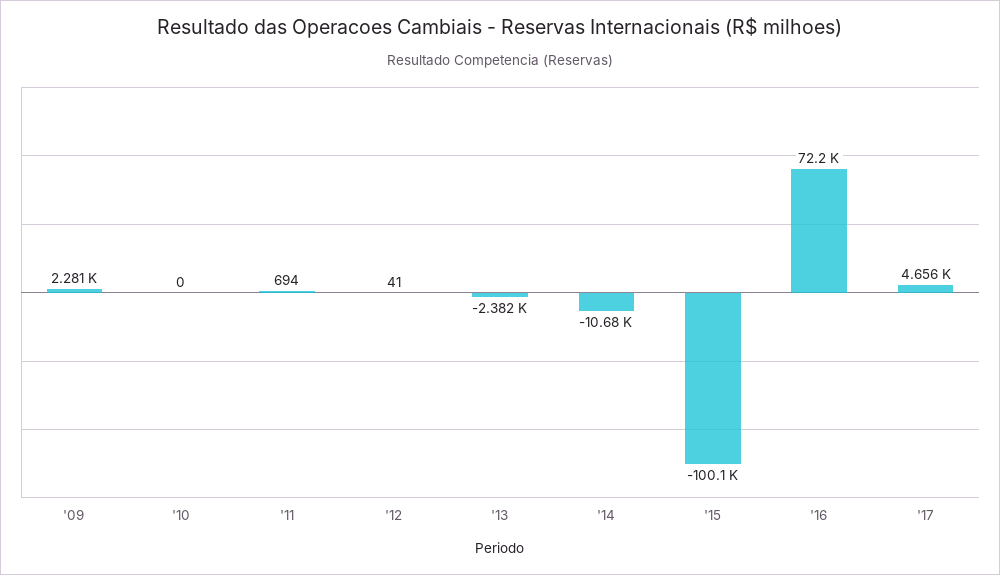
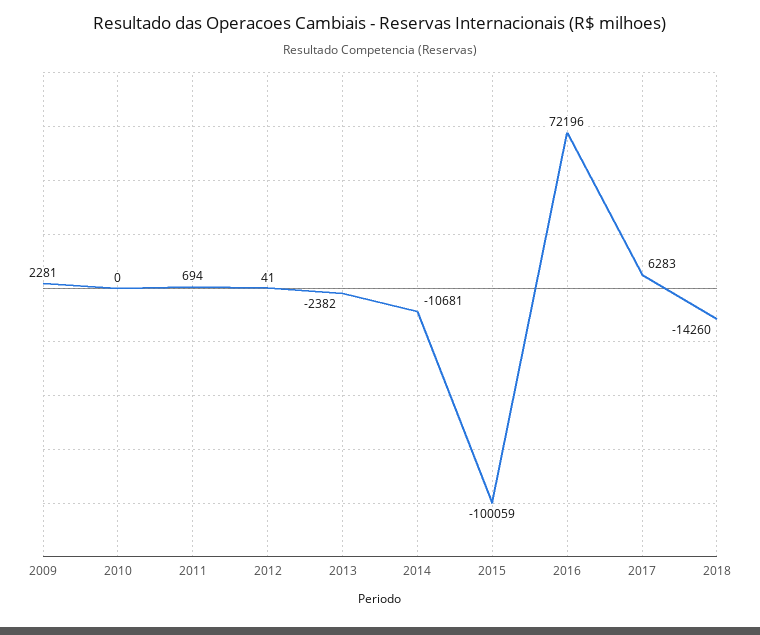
'17: 4656 -> 6283
2018: none -> -14260

